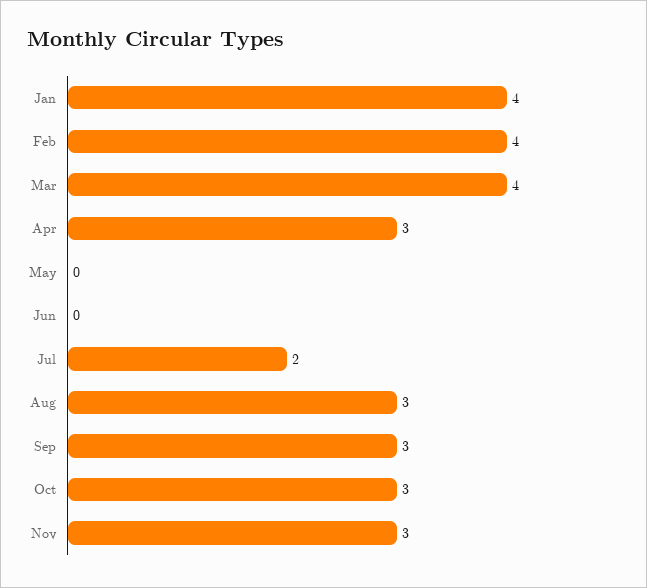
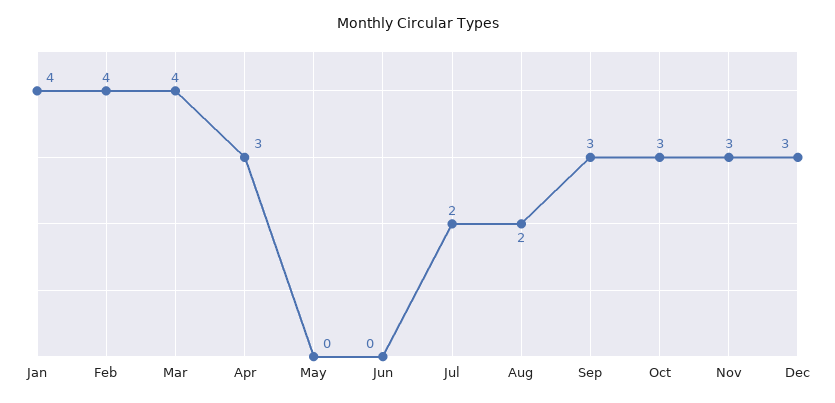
Aug: 3 -> 2
Dec: none -> 3

